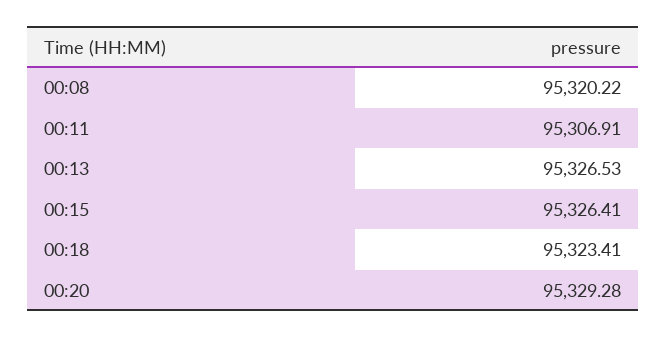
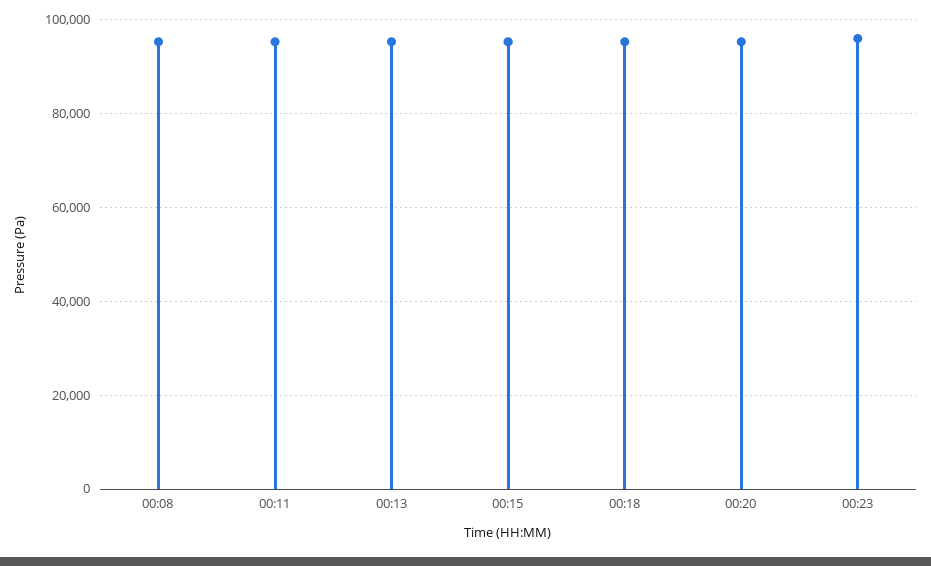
00:23: none -> 96000

